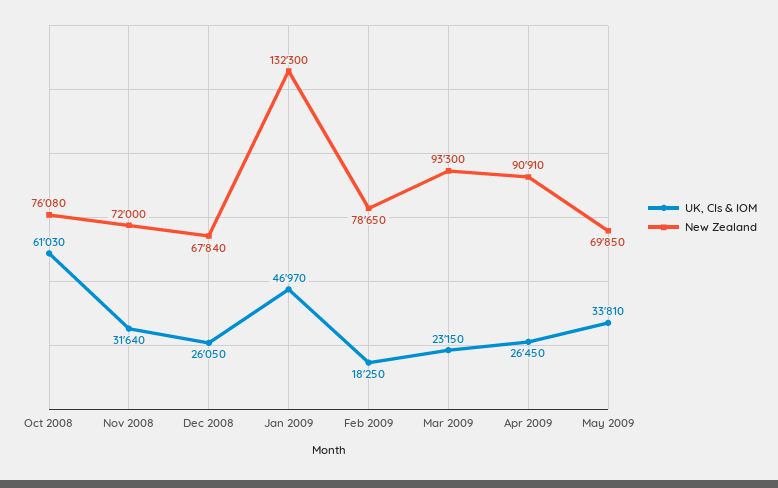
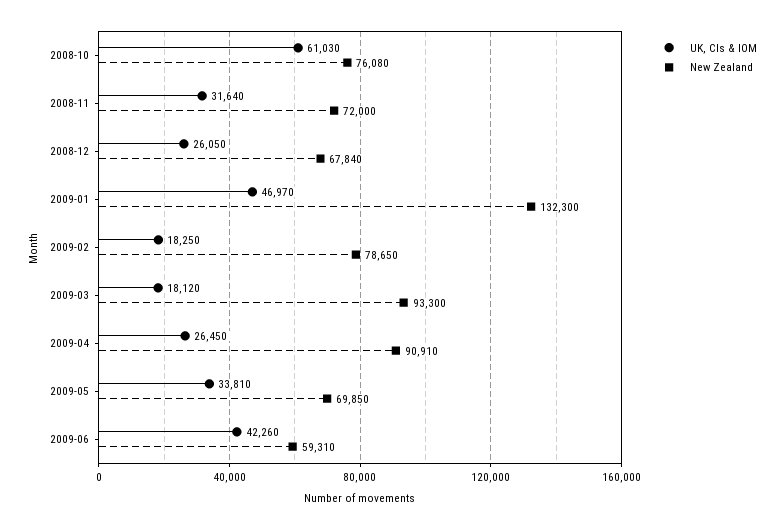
UK, CIs & IOM, Mar 2009: 23150 -> 18120
UK, CIs & IOM, 2009-06: none -> 42260
New Zealand, 2009-06: none -> 59310

